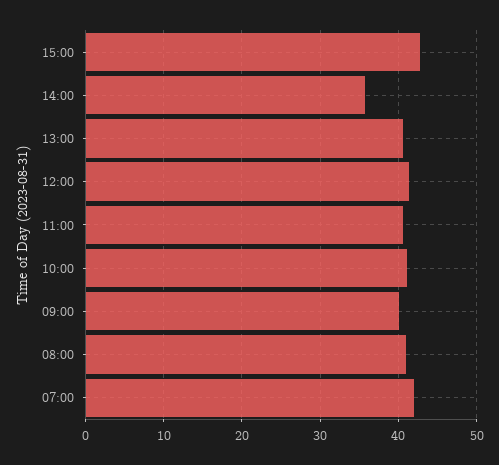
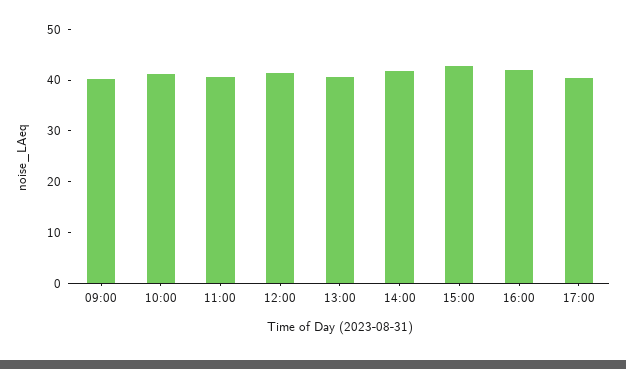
14:00: 36 -> 42
08:00: 41 -> none
07:00: 42 -> none
16:00: none -> 42
17:00: none -> 40

